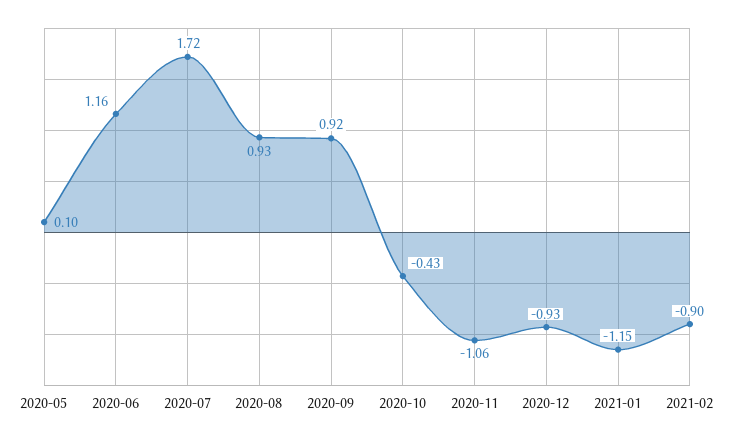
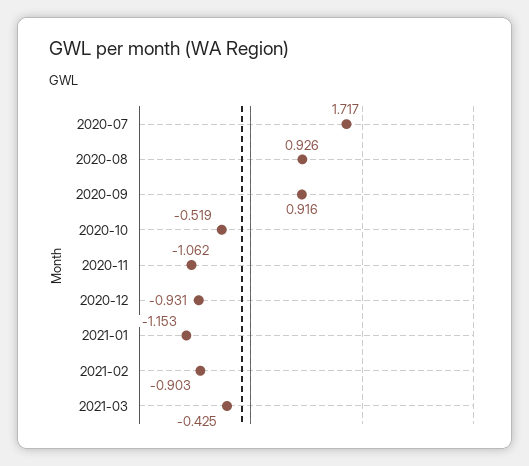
2020-05: 0.1 -> none
2020-06: 1.16 -> none
2020-10: -0.43 -> -0.519
2021-03: none -> -0.425

